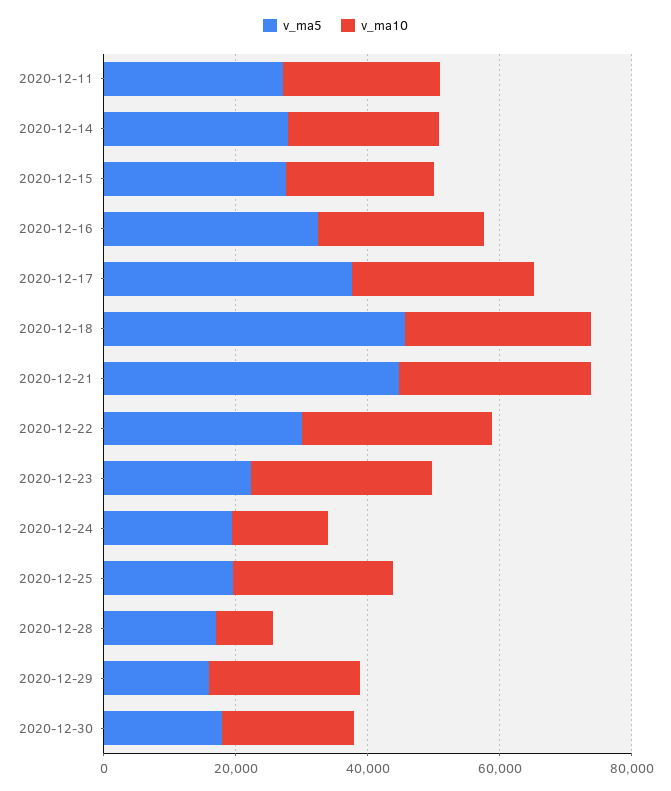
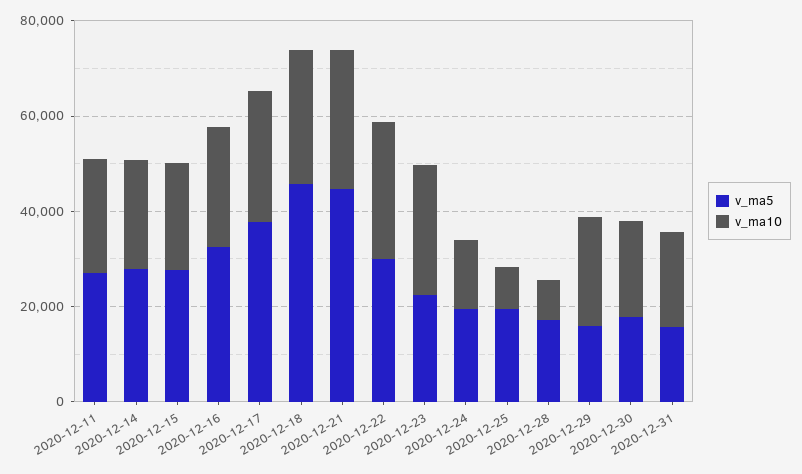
v_ma10, 2020-12-25: 25000 -> 10000
v_ma5, 2020-12-31: none -> 15000
v_ma10, 2020-12-31: none -> 20000

